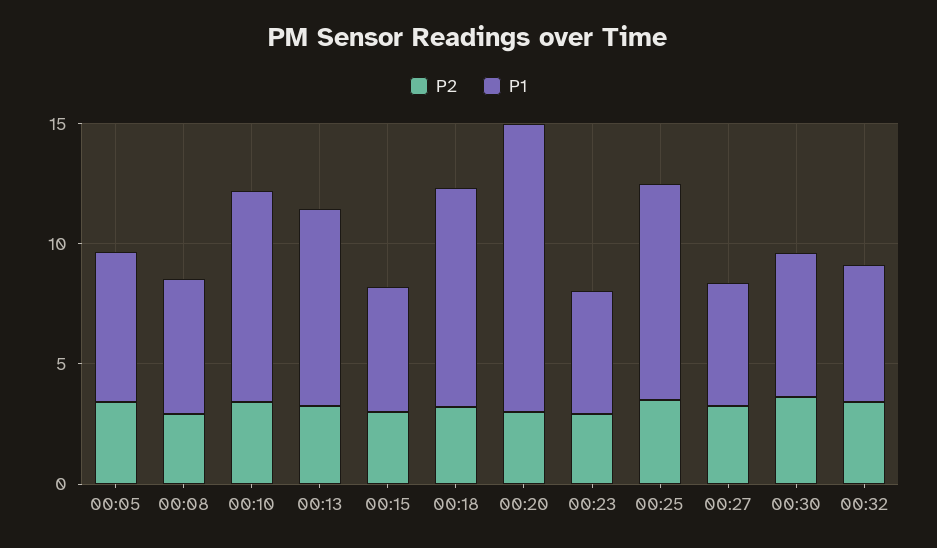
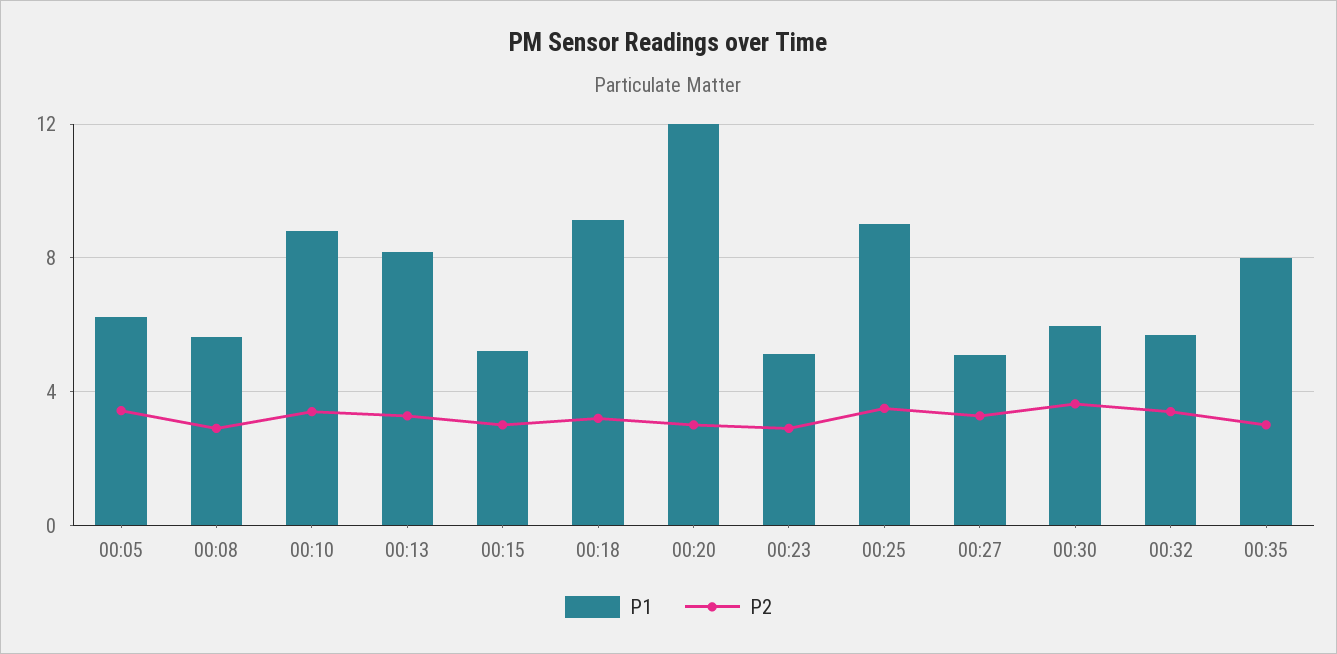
P1, 00:35: none -> 8
P2, 00:35: none -> 3

